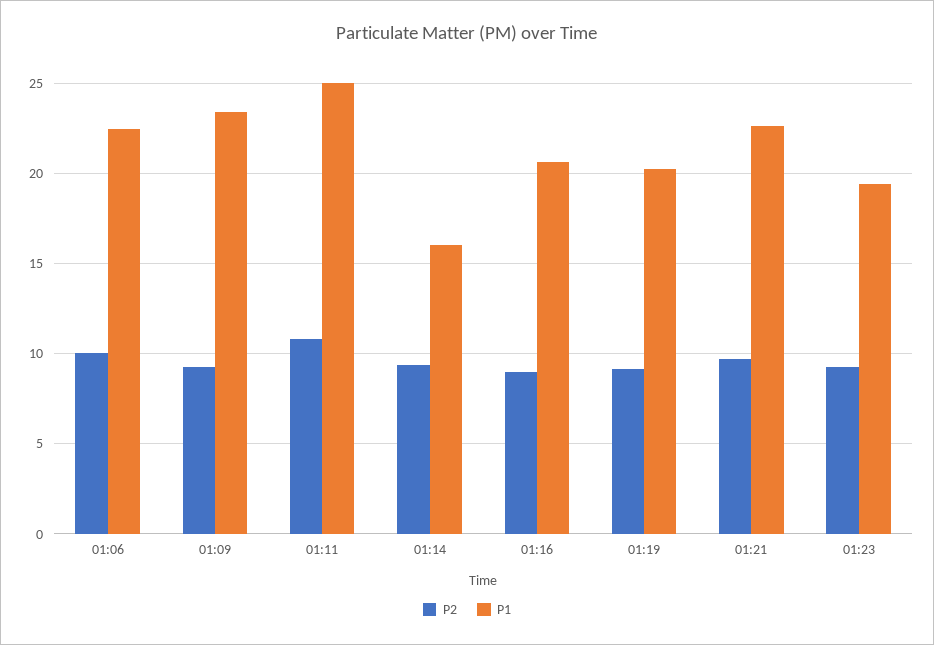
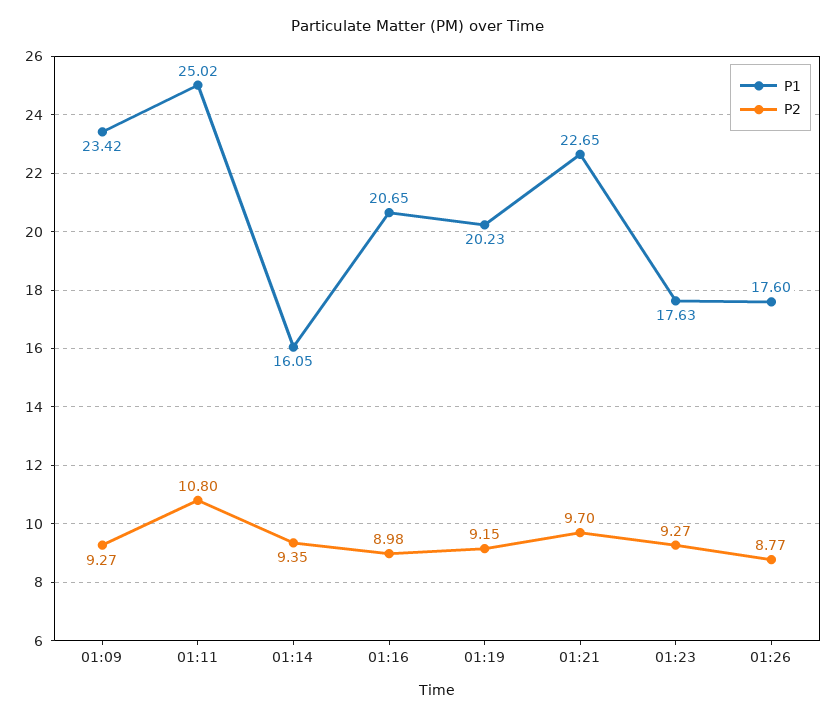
P2, 01:06: 10 -> none
P1, 01:06: 22.5 -> none
P1, 01:23: 19.5 -> 17.63
P1, 01:26: none -> 17.6
P2, 01:26: none -> 8.77

